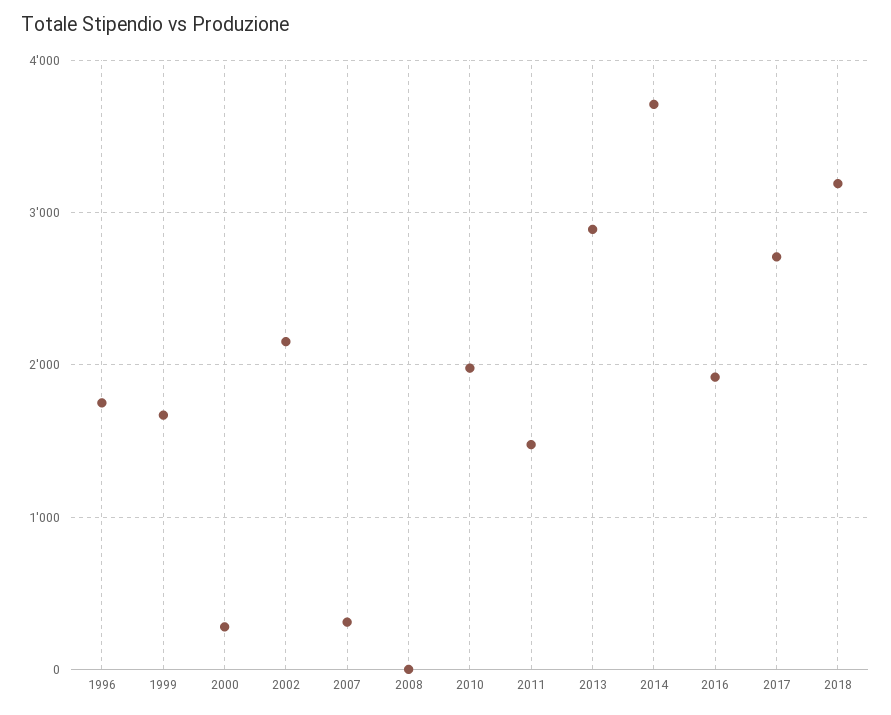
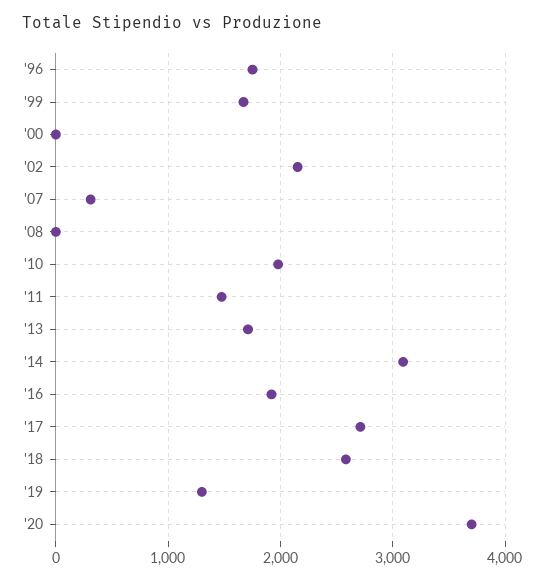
2000: 300 -> 0
2013: 2900 -> 1700
2014: 3700 -> 3100
2018: 3200 -> 2600
'19: none -> 1300
'20: none -> 3700

